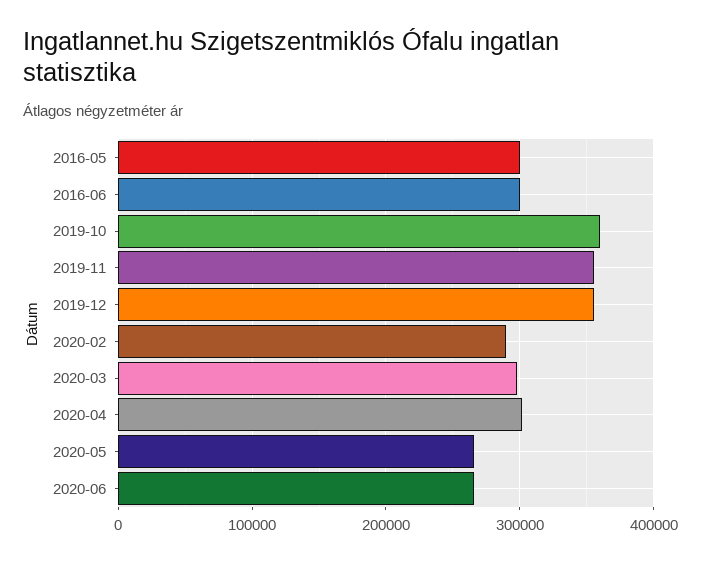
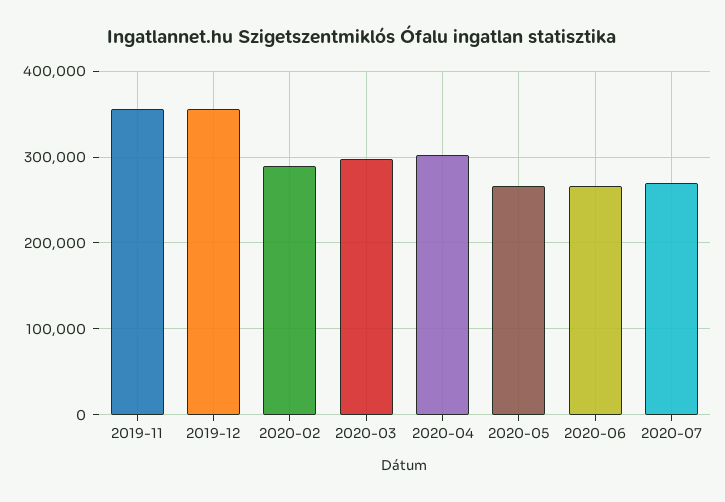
2016-05: 300000 -> none
2016-06: 300000 -> none
2019-10: 360000 -> none
2020-07: none -> 270000

